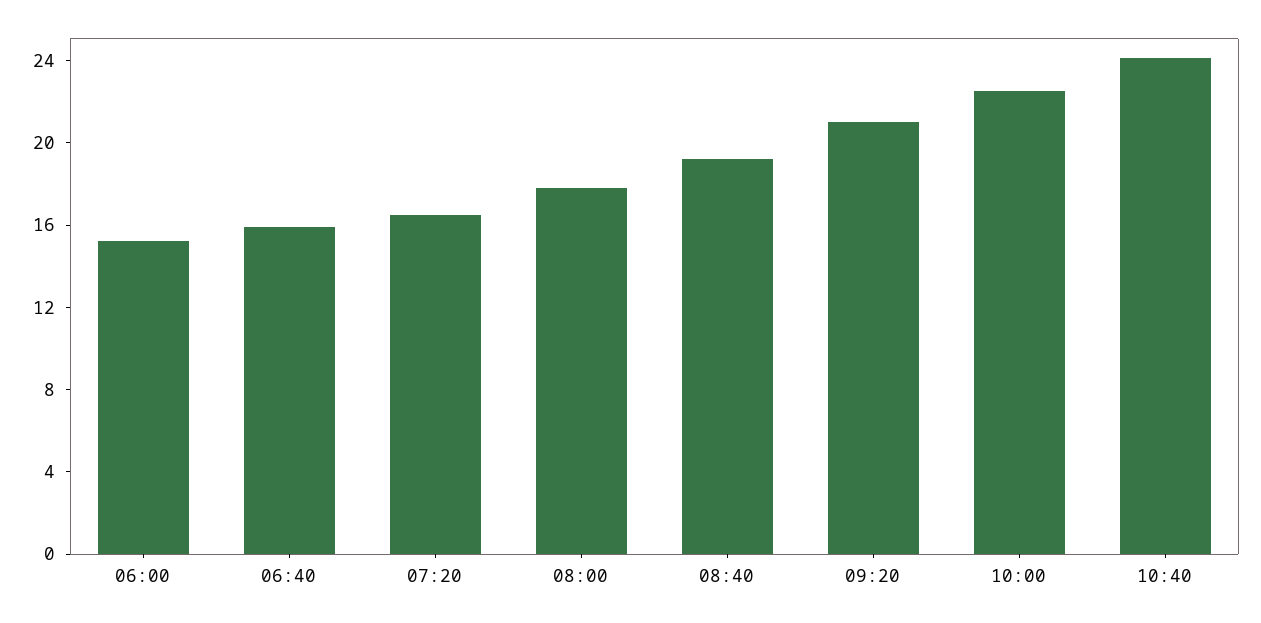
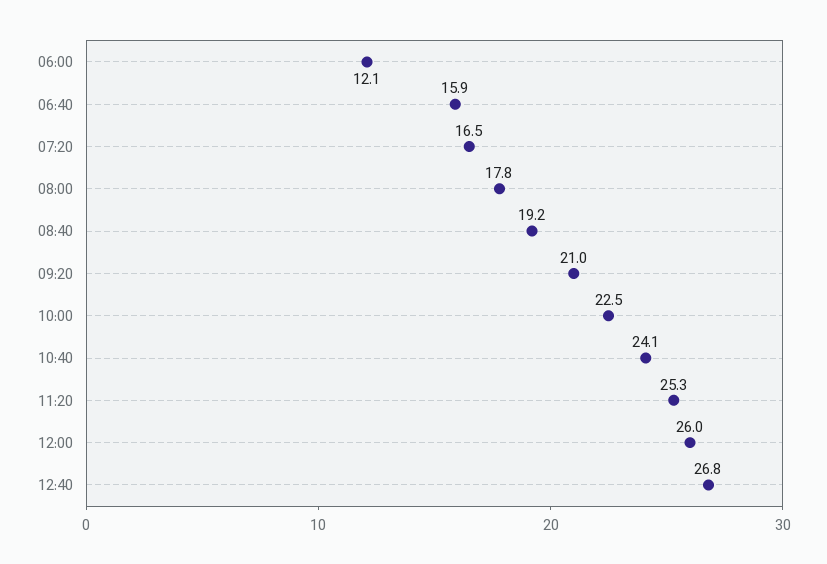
06:00: 15 -> 12.1
11:20: none -> 25.3
12:00: none -> 26
12:40: none -> 26.8

